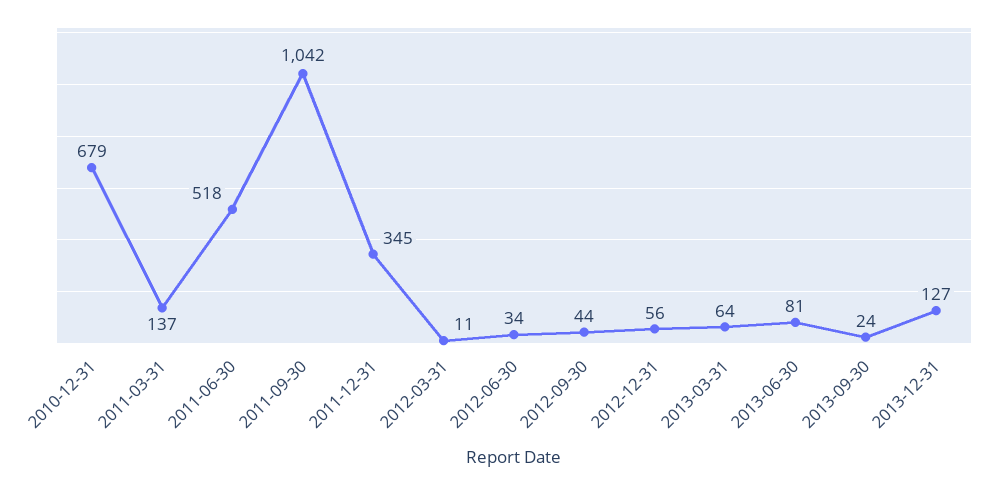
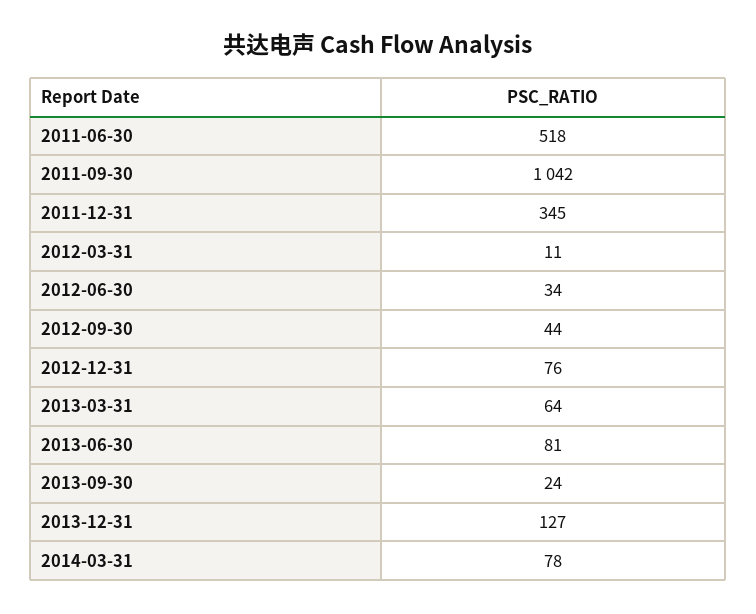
2010-12-31: 679 -> none
2011-03-31: 137 -> none
2012-12-31: 56 -> 76
2014-03-31: none -> 78

